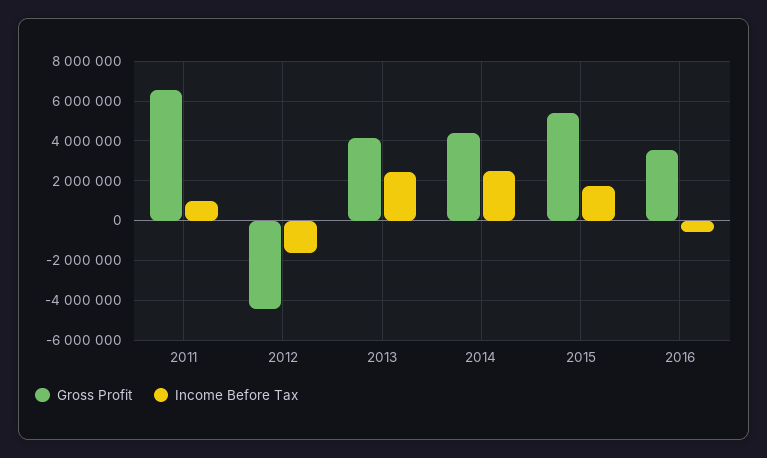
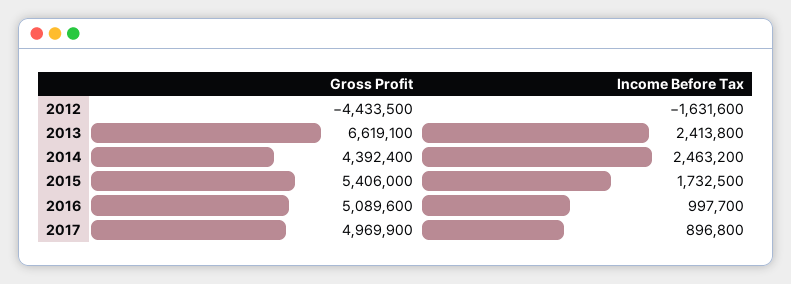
Gross Profit, 2011: 6500000 -> none
Income Before Tax, 2011: 1000000 -> none
Gross Profit, 2013: 4000000 -> 6619100
Gross Profit, 2016: 3500000 -> 5089600
Income Before Tax, 2016: -500000 -> 997700
Gross Profit, 2017: none -> 4969900
Income Before Tax, 2017: none -> 896800

